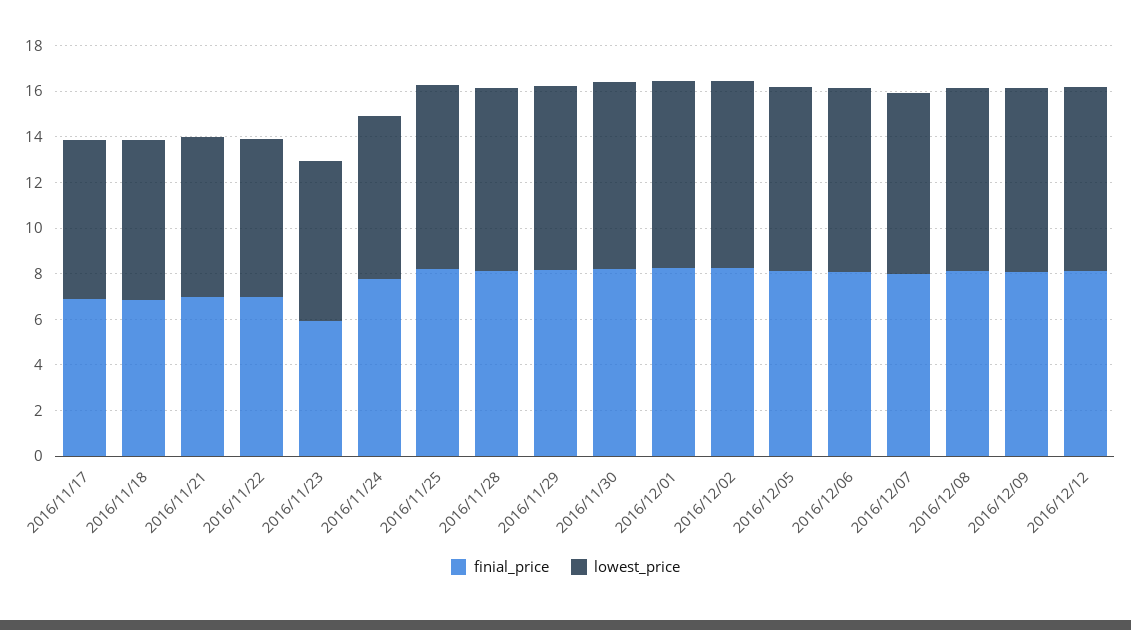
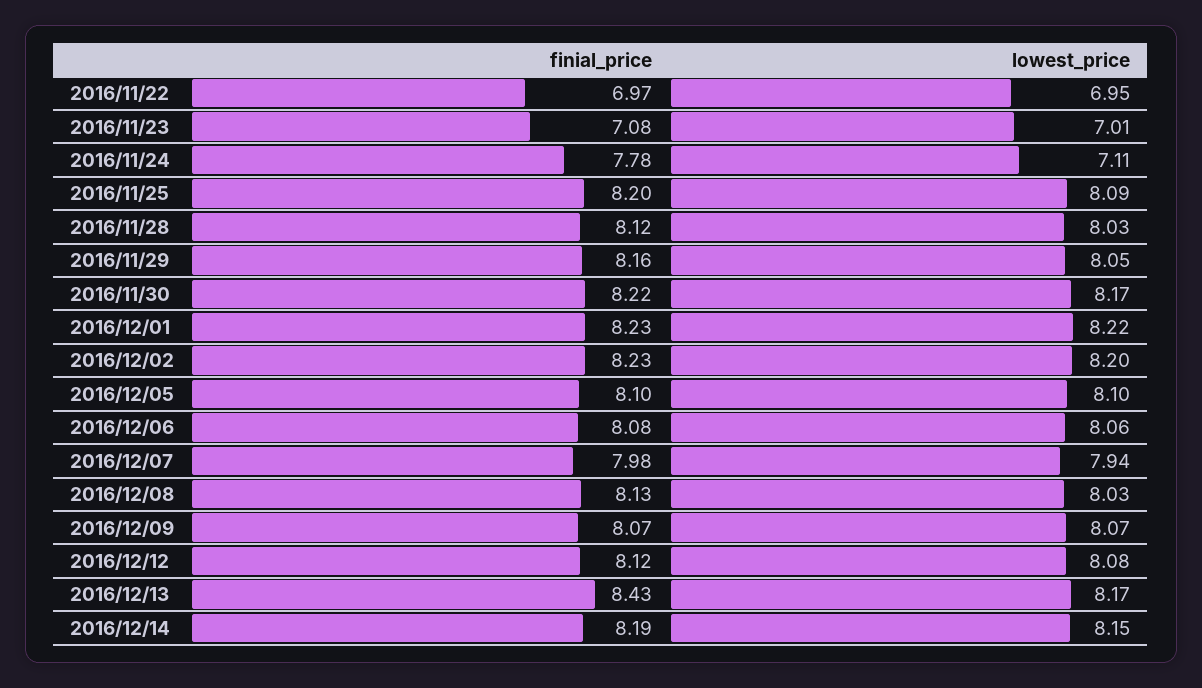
finial_price, 2016/11/17: 7 -> none
lowest_price, 2016/11/17: 7 -> none
finial_price, 2016/11/18: 7 -> none
lowest_price, 2016/11/18: 7 -> none
finial_price, 2016/11/21: 7 -> none
lowest_price, 2016/11/21: 7 -> none
finial_price, 2016/11/23: 6 -> 7.08
finial_price, 2016/12/13: none -> 8.43
lowest_price, 2016/12/13: none -> 8.17
finial_price, 2016/12/14: none -> 8.19
lowest_price, 2016/12/14: none -> 8.15

